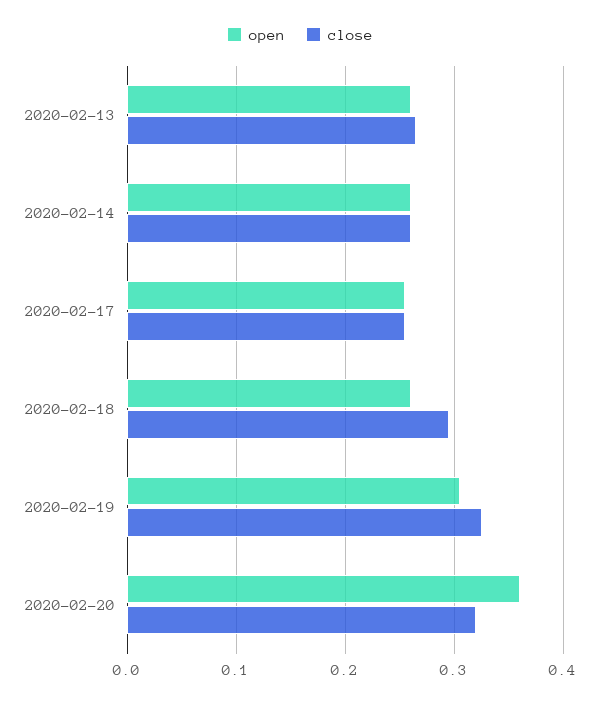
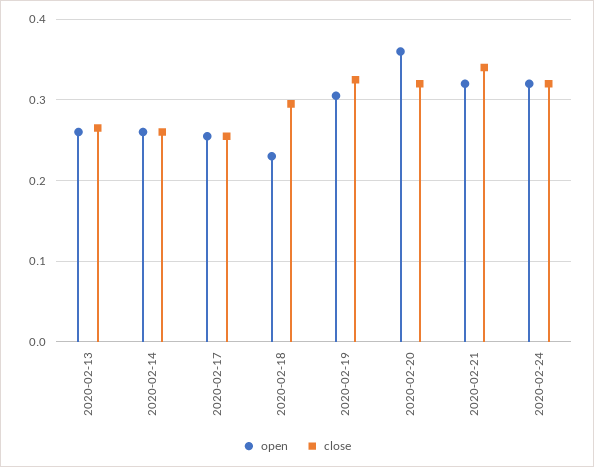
open, 2020-02-18: 0.26 -> 0.23
open, 2020-02-21: none -> 0.32
close, 2020-02-21: none -> 0.34
open, 2020-02-24: none -> 0.32
close, 2020-02-24: none -> 0.32

